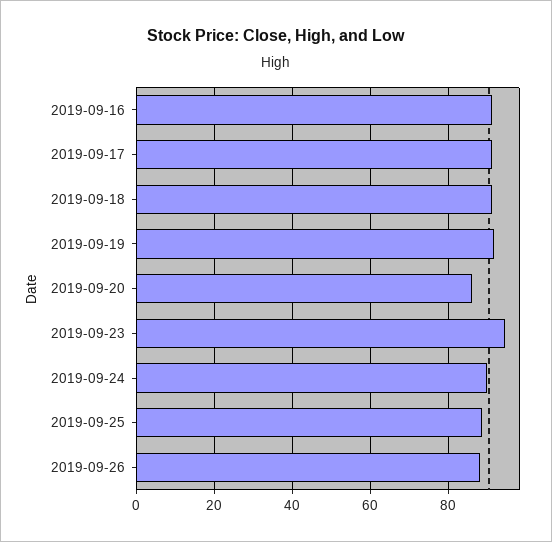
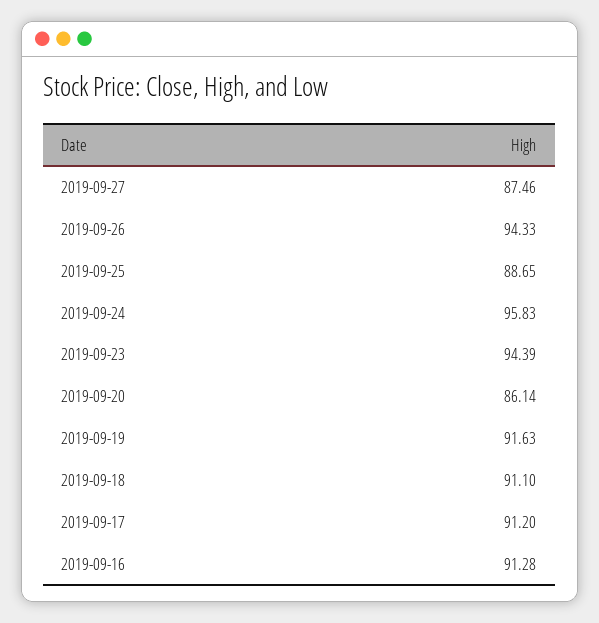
2019-09-24: 90 -> 95.83
2019-09-26: 88 -> 94.33
2019-09-27: none -> 87.46

